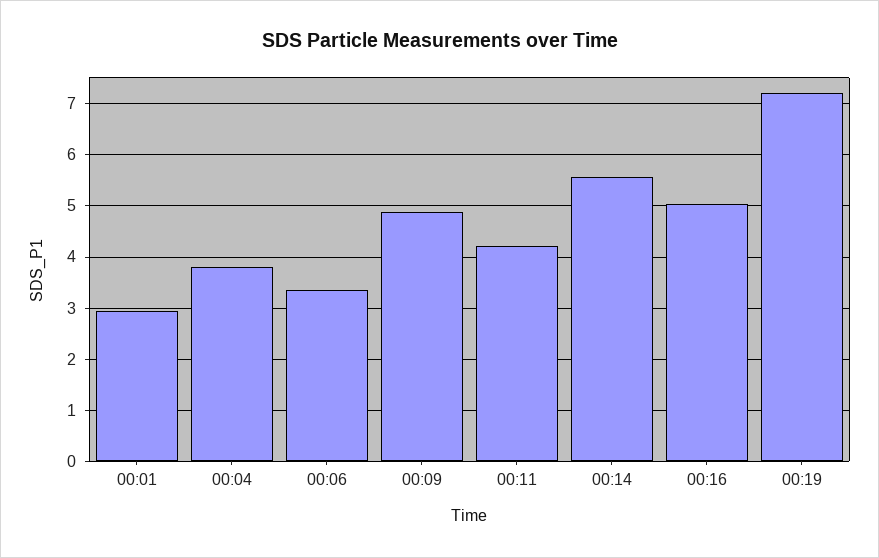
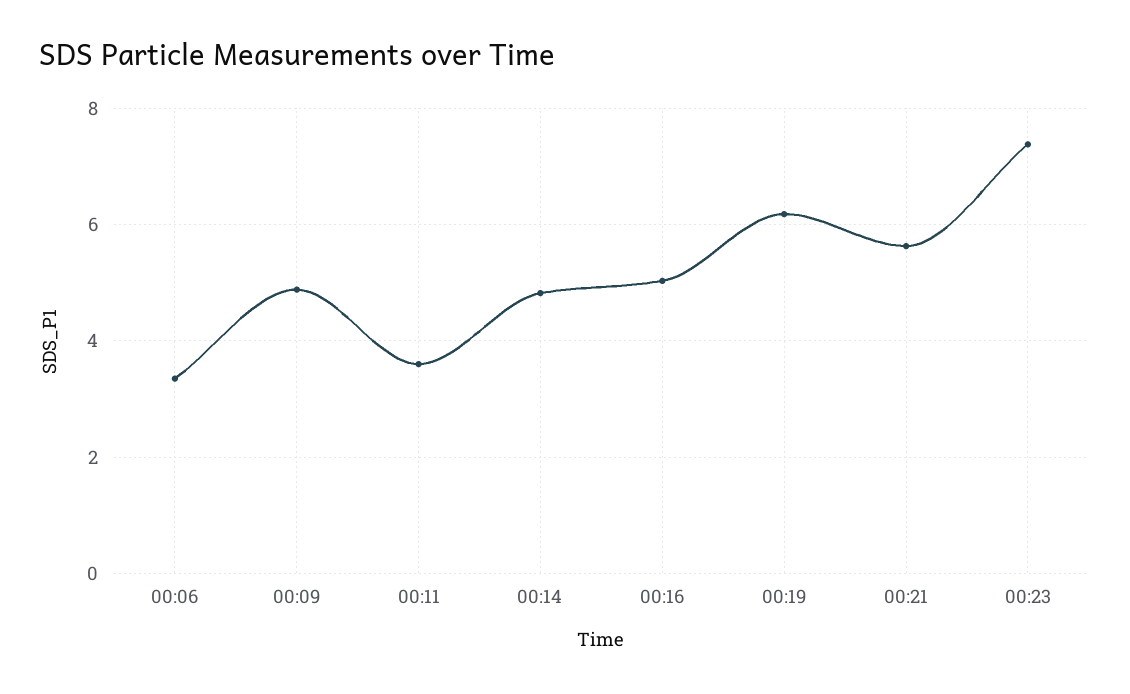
00:01: 3 -> none
00:04: 3.8 -> none
00:11: 4.2 -> 3.6
00:14: 5.6 -> 4.8
00:19: 7.2 -> 6.2
00:21: none -> 5.6
00:23: none -> 7.4

